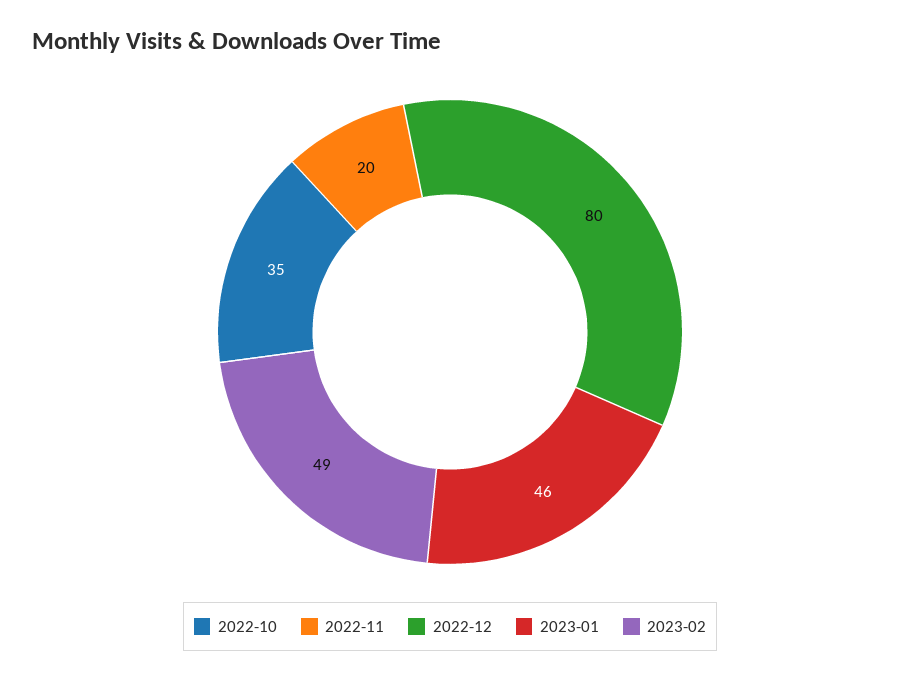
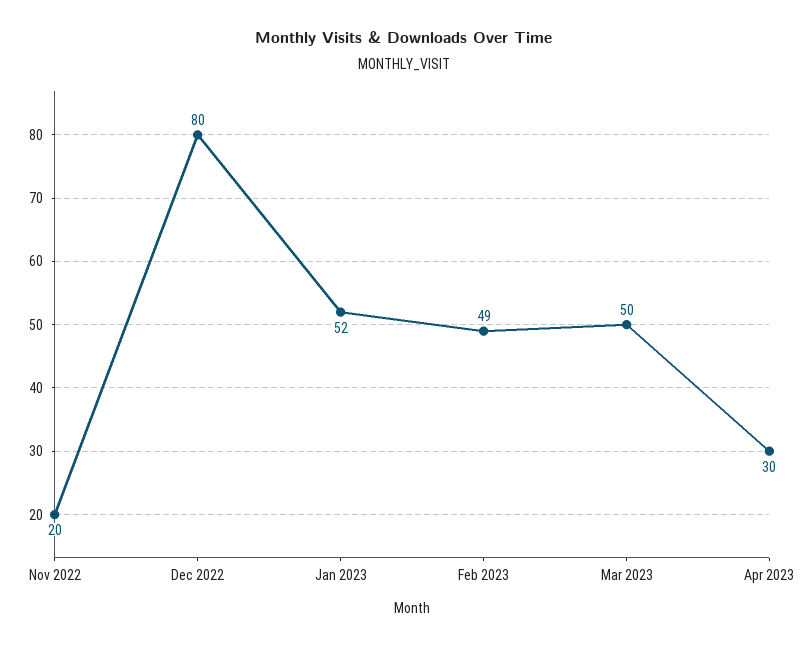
2022-10: 35 -> none
2023-01: 46 -> 52
Mar 2023: none -> 50
Apr 2023: none -> 30

